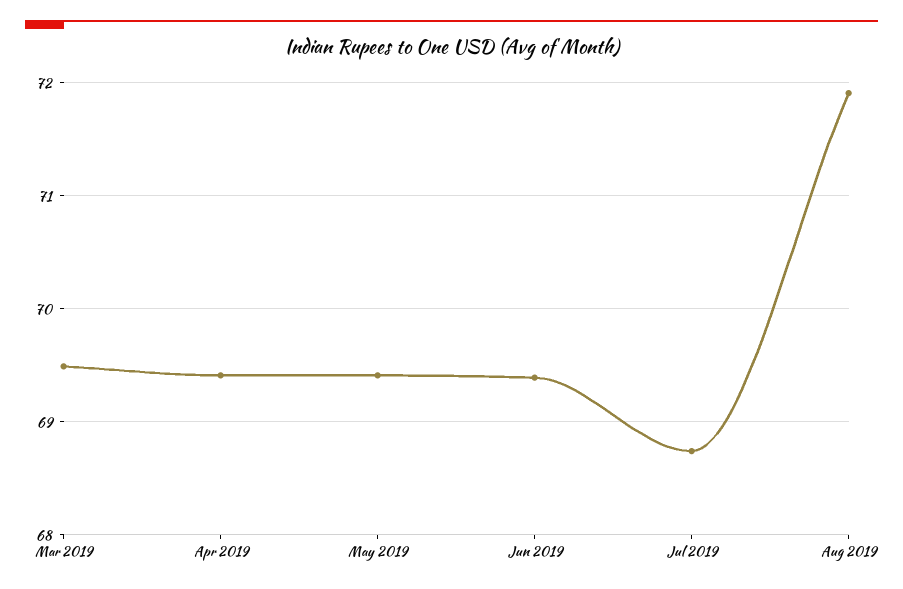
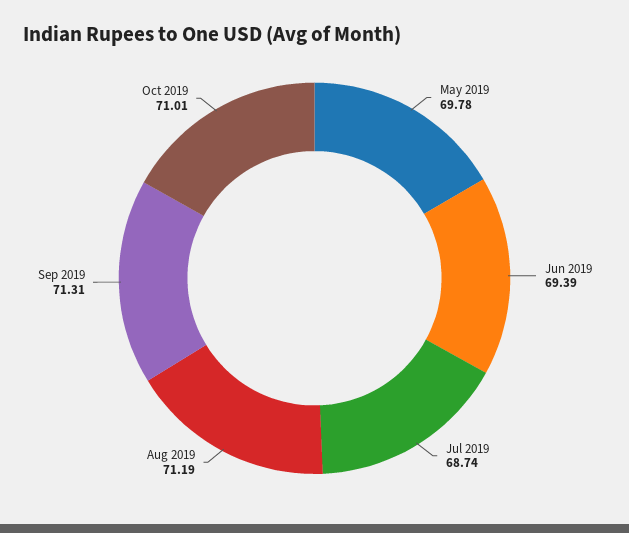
Mar 2019: 69.5 -> none
Apr 2019: 69.4 -> none
May 2019: 69.4 -> 69.78
Aug 2019: 71.9 -> 71.19
Sep 2019: none -> 71.31
Oct 2019: none -> 71.01

